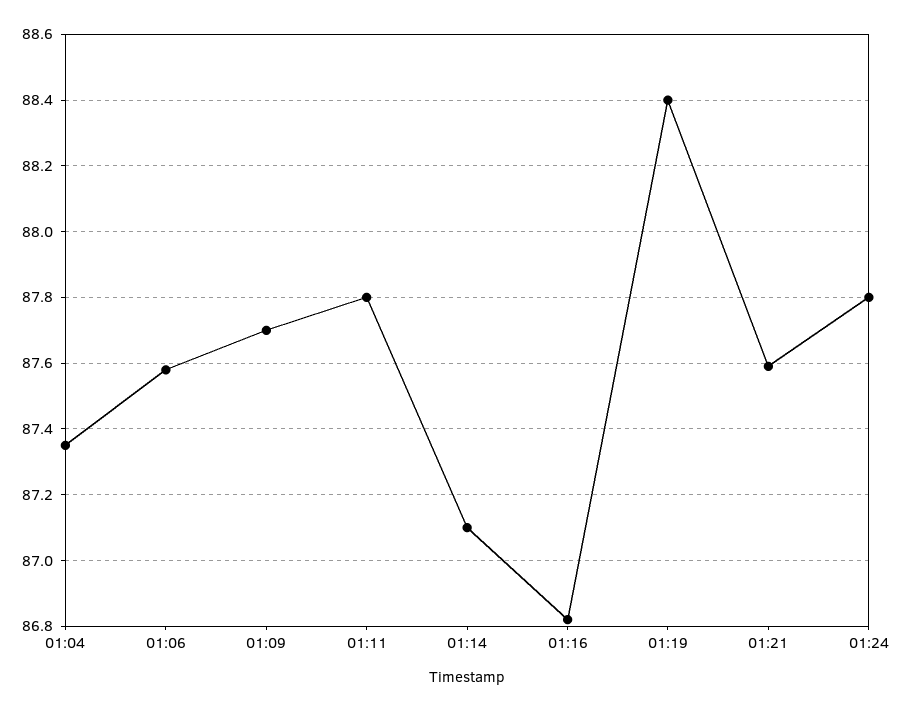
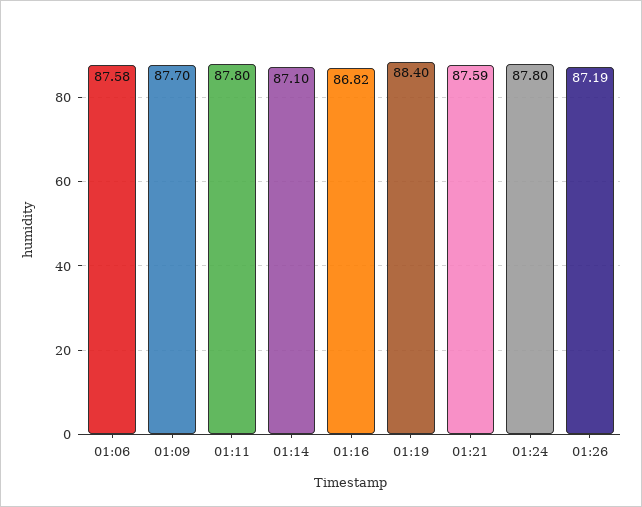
01:04: 87.35 -> none
01:26: none -> 87.19

